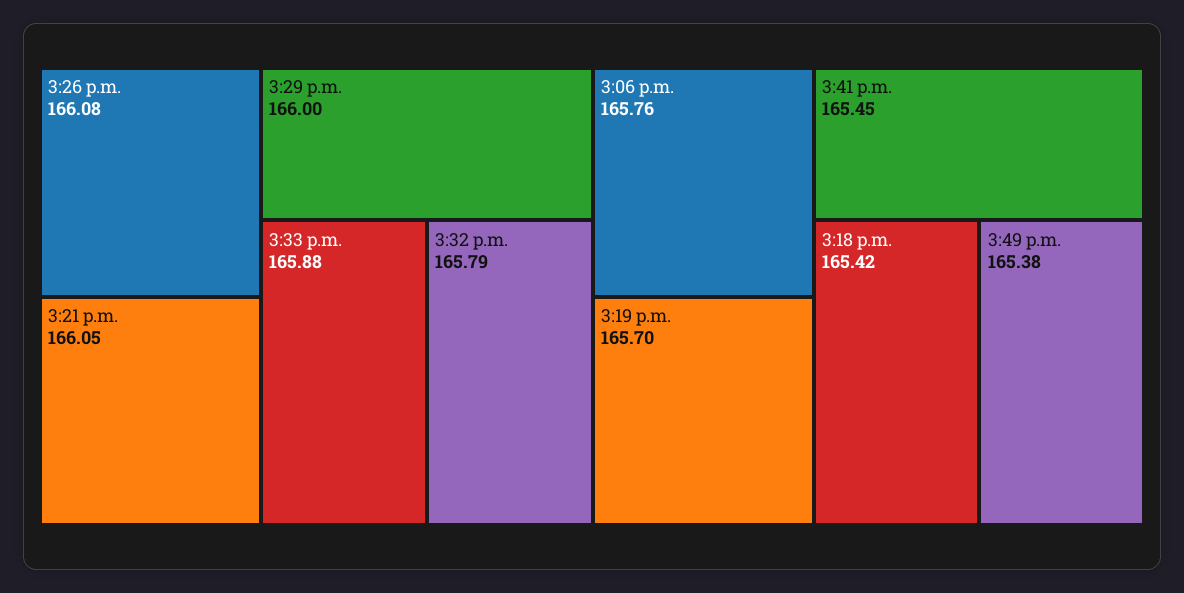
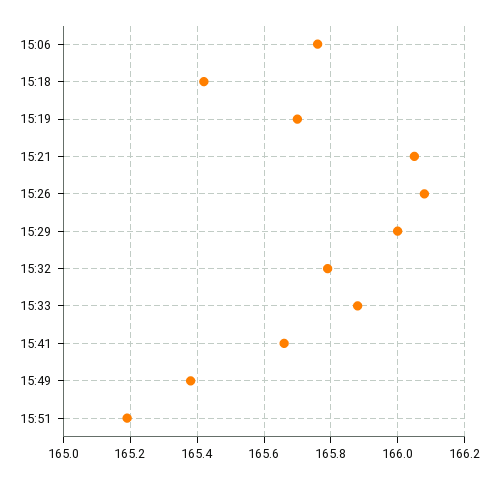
3:41 p.m.: 165.45 -> 165.65
15:51: none -> 165.2

